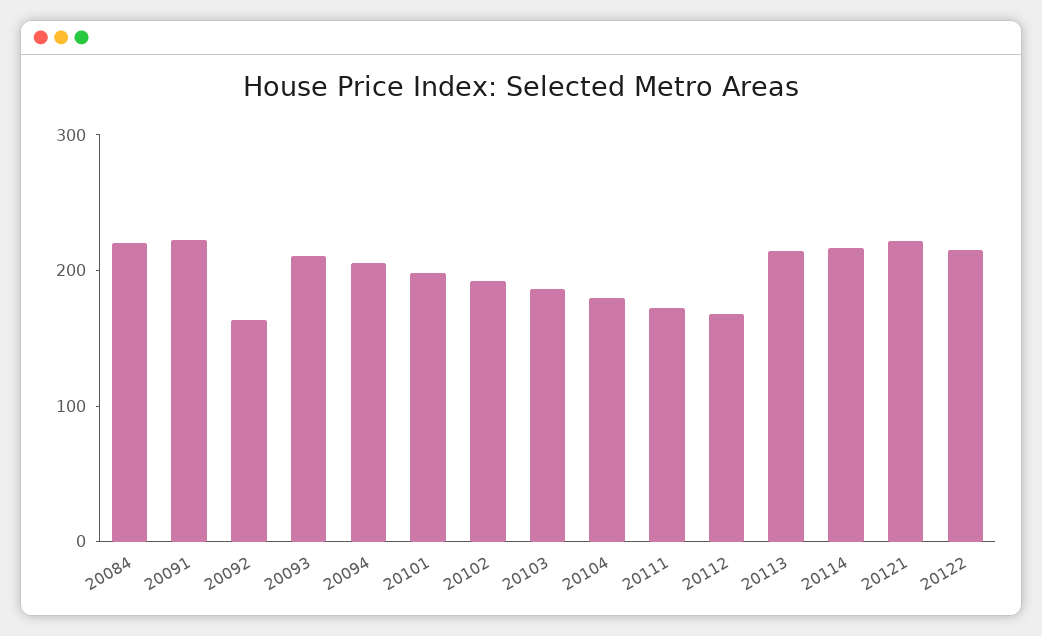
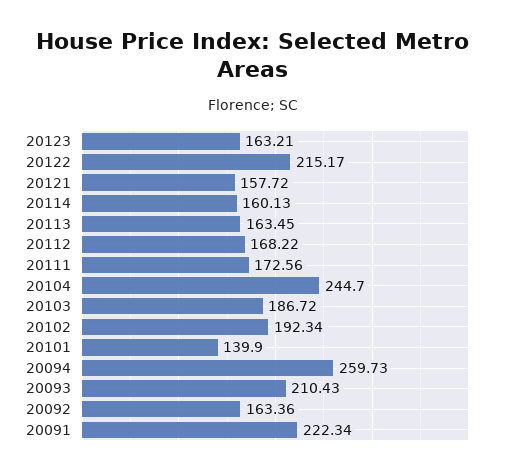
20084: 220 -> none
20094: 200 -> 259.73
20101: 200 -> 139.9
20104: 180 -> 244.7
20113: 220 -> 163.45
20114: 220 -> 160.13
20121: 220 -> 157.72
20123: none -> 163.21

